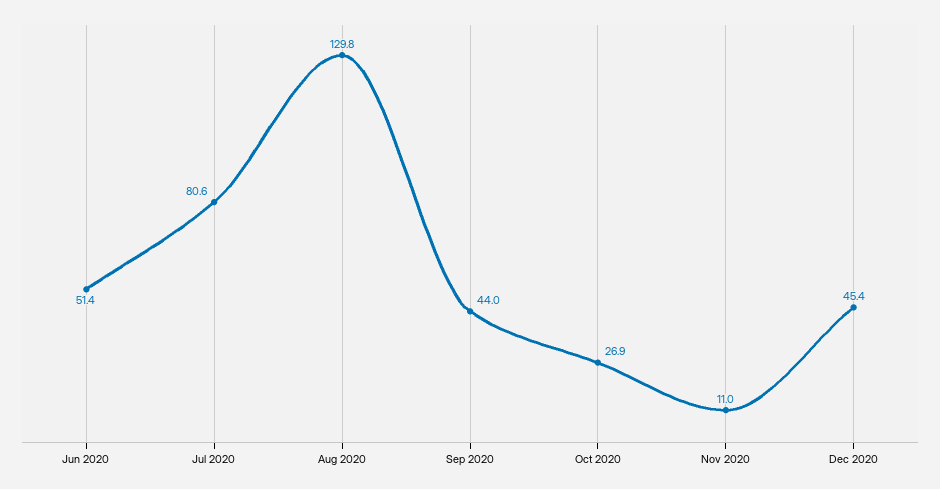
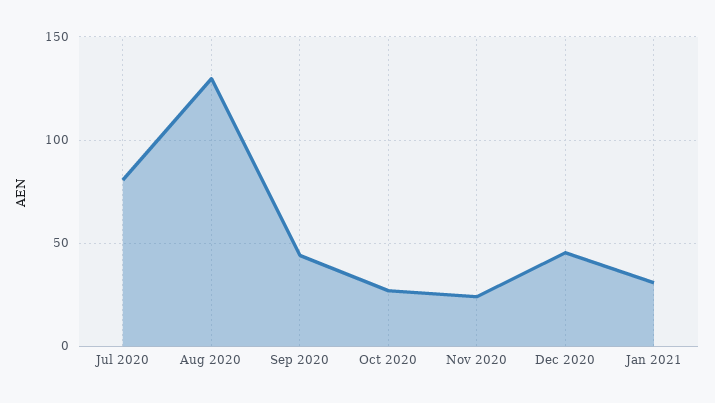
Jun 2020: 51.4 -> none
Nov 2020: 11 -> 25
Jan 2021: none -> 30

